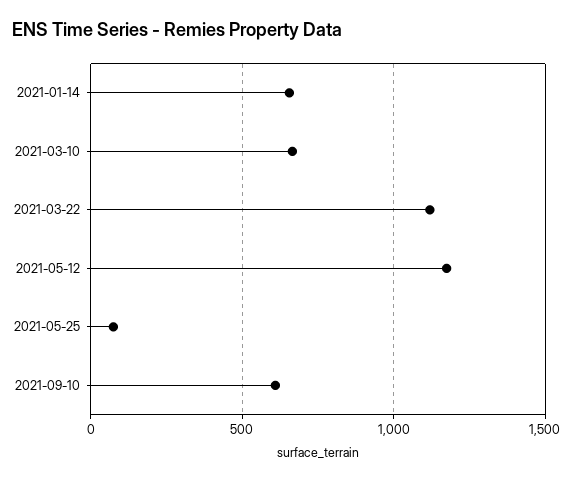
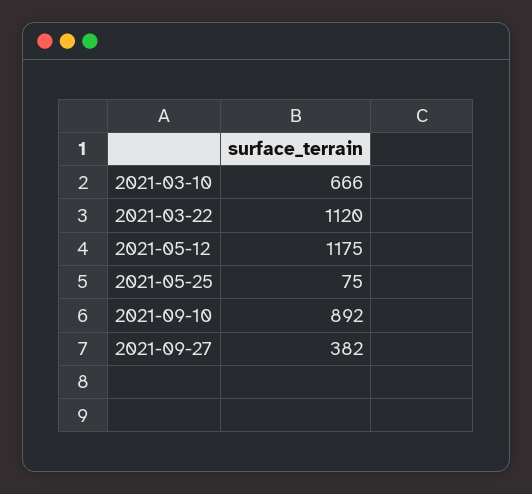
2021-01-14: 650 -> none
2021-09-10: 600 -> 892
2021-09-27: none -> 382

